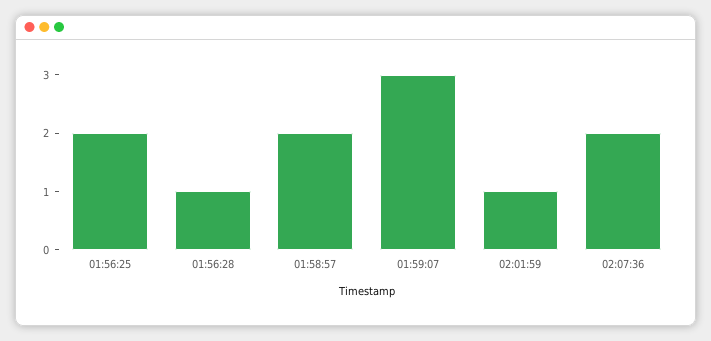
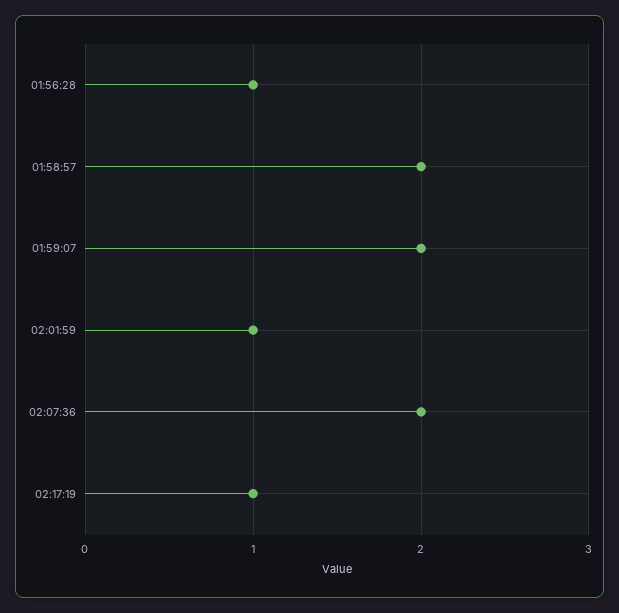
01:56:25: 2 -> none
01:59:07: 3 -> 2
02:17:19: none -> 1

